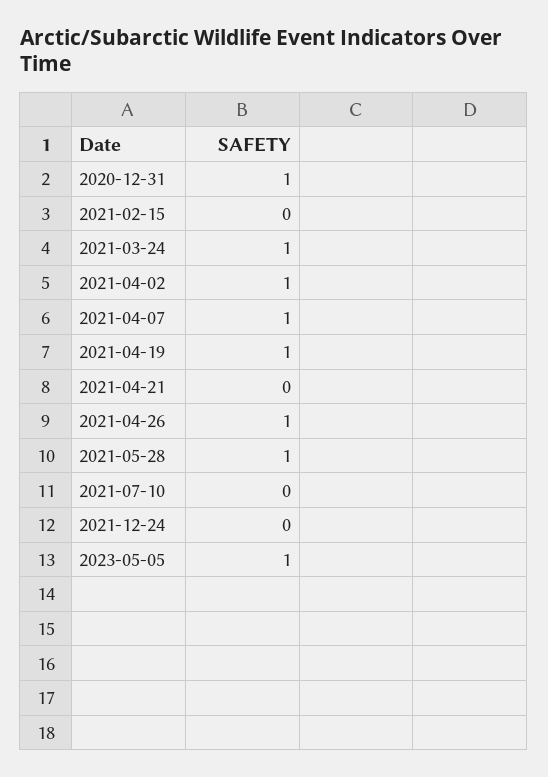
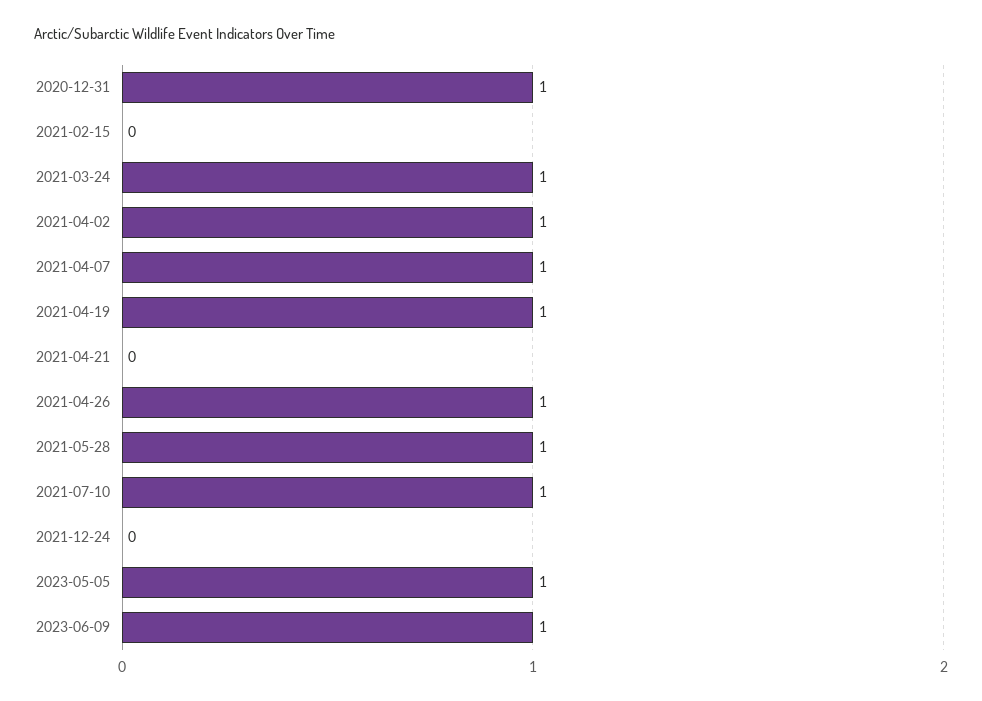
2021-07-10: 0 -> 1
2023-06-09: none -> 1

